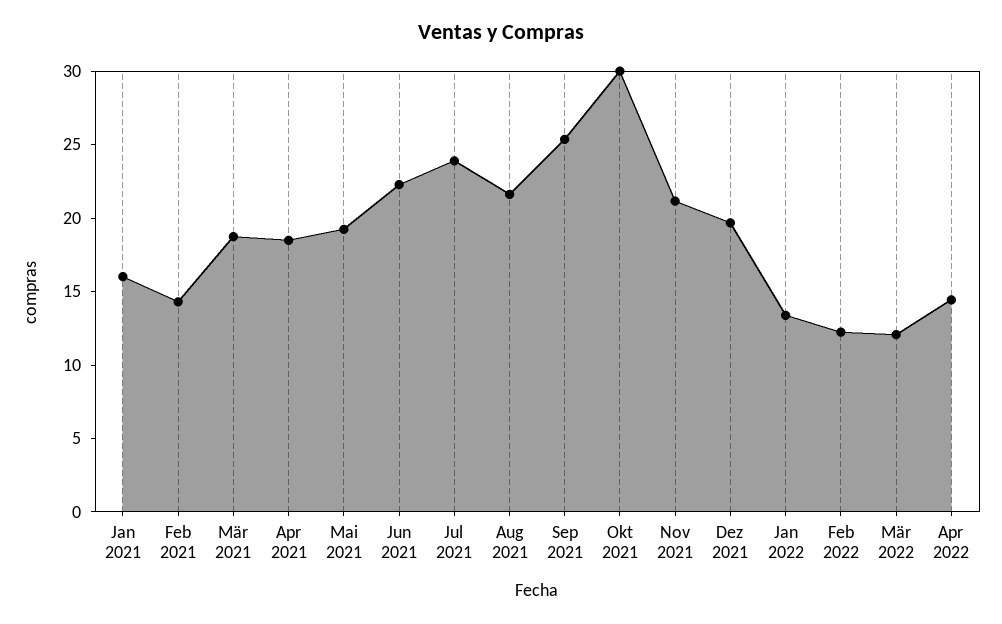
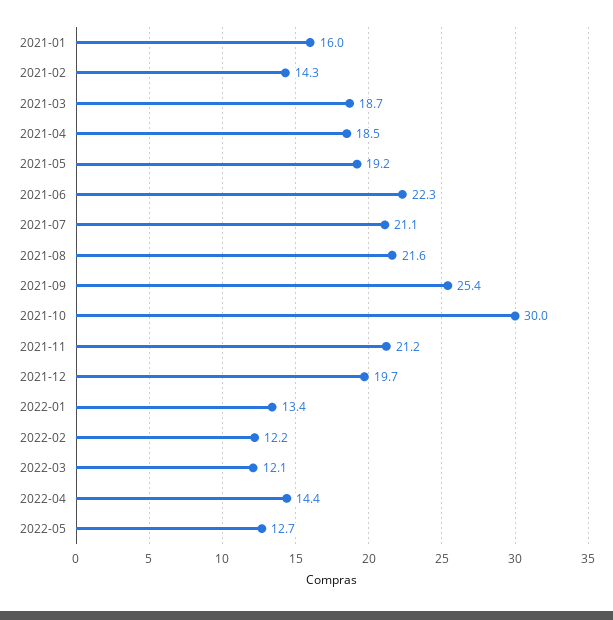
Jul 2021: 24 -> 21.1
2022-05: none -> 12.7

